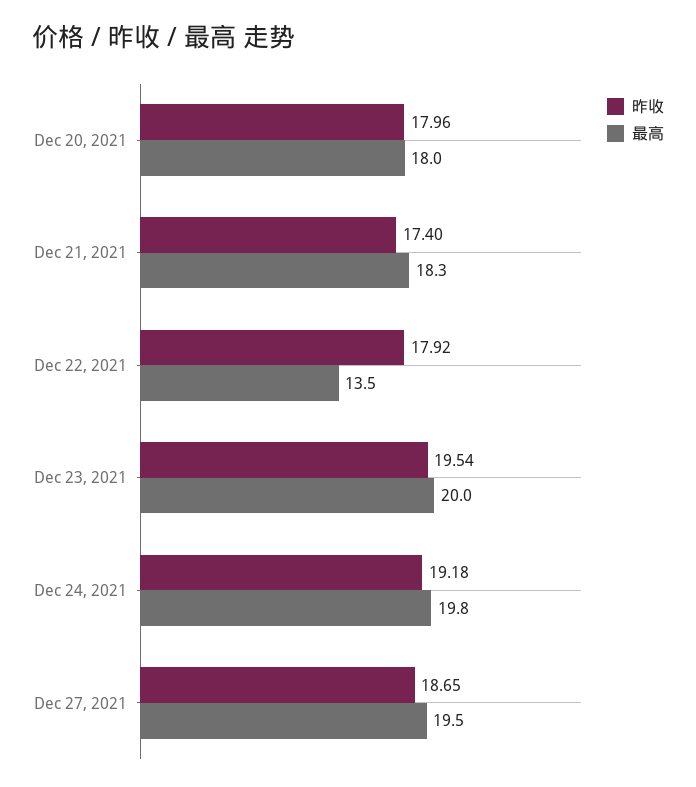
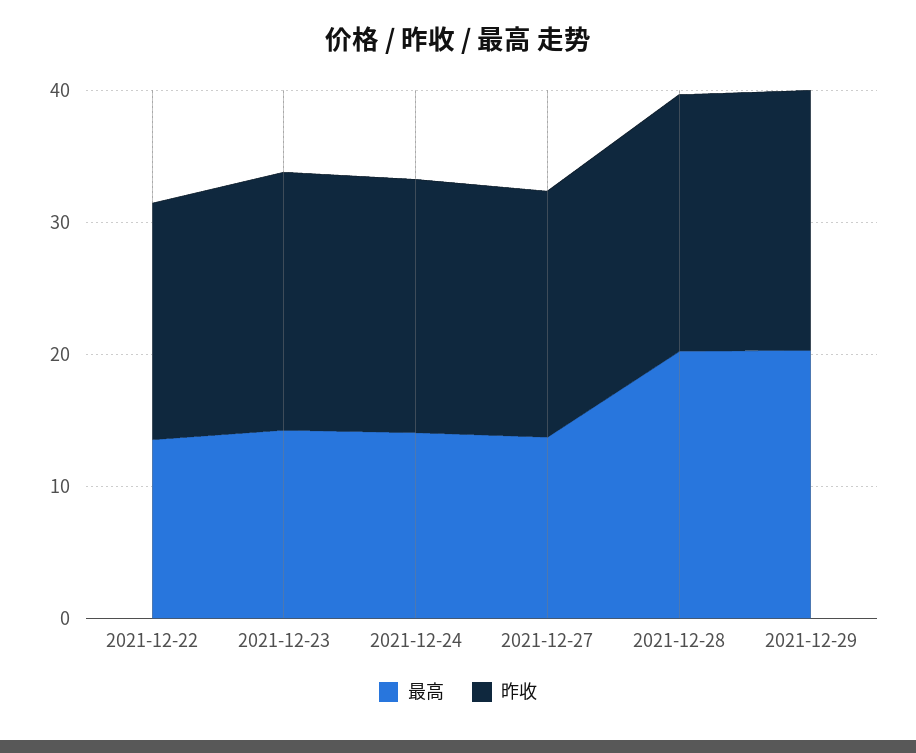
昨收, Dec 20, 2021: 17.96 -> none
最高, Dec 20, 2021: 18 -> none
昨收, Dec 21, 2021: 17.4 -> none
最高, Dec 21, 2021: 18.3 -> none
最高, Dec 23, 2021: 20 -> 14
最高, Dec 24, 2021: 19.8 -> 14
最高, Dec 27, 2021: 19.5 -> 14
最高, 2021-12-28: none -> 20
昨收, 2021-12-28: none -> 20
最高, 2021-12-29: none -> 20
昨收, 2021-12-29: none -> 20

